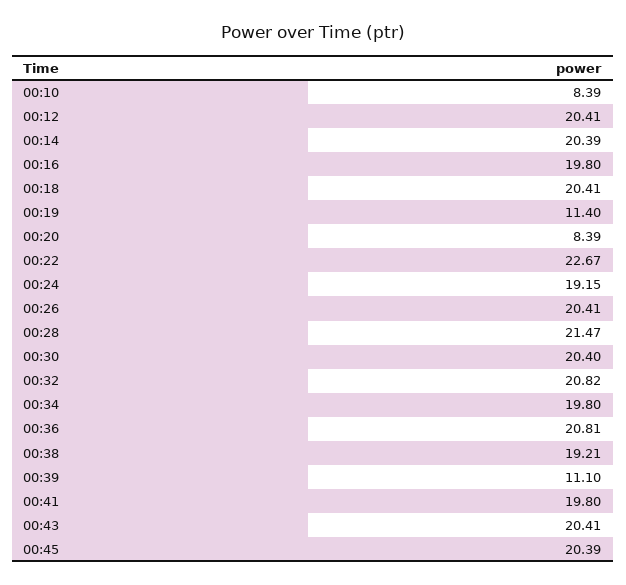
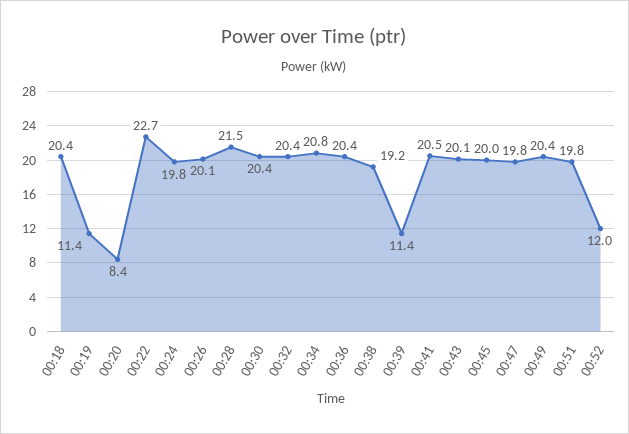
00:10: 8.39 -> none
00:12: 20.41 -> none
00:14: 20.39 -> none
00:16: 19.8 -> none
00:24: 19.15 -> 19.8
00:26: 20.41 -> 20.1
00:32: 20.82 -> 20.4
00:34: 19.8 -> 20.8
00:36: 20.81 -> 20.4
00:39: 11.1 -> 11.4
00:41: 19.8 -> 20.5
00:43: 20.41 -> 20.1
00:45: 20.39 -> 20
00:47: none -> 19.8
00:49: none -> 20.4
00:51: none -> 19.8
00:52: none -> 12

